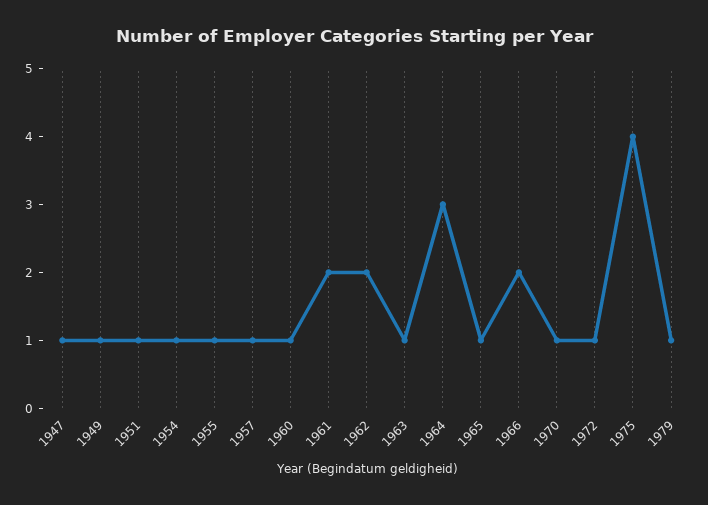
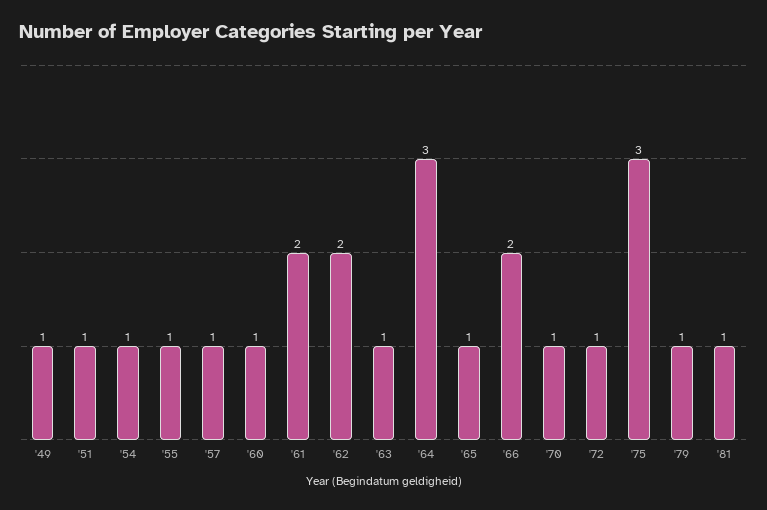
1947: 1 -> none
1975: 4 -> 3
'81: none -> 1

